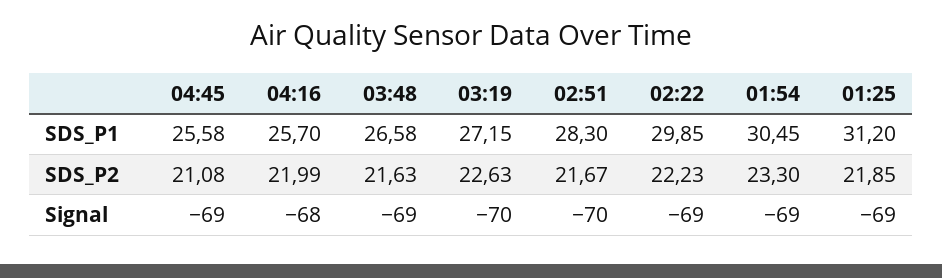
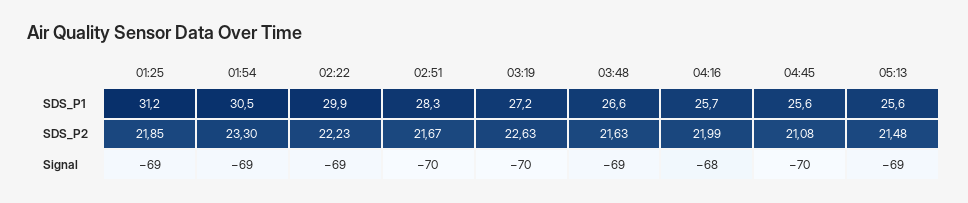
04:45, Signal: -69 -> -70
05:13, SDS_P1: none -> 25.6
05:13, SDS_P2: none -> 21.48
05:13, Signal: none -> -69

